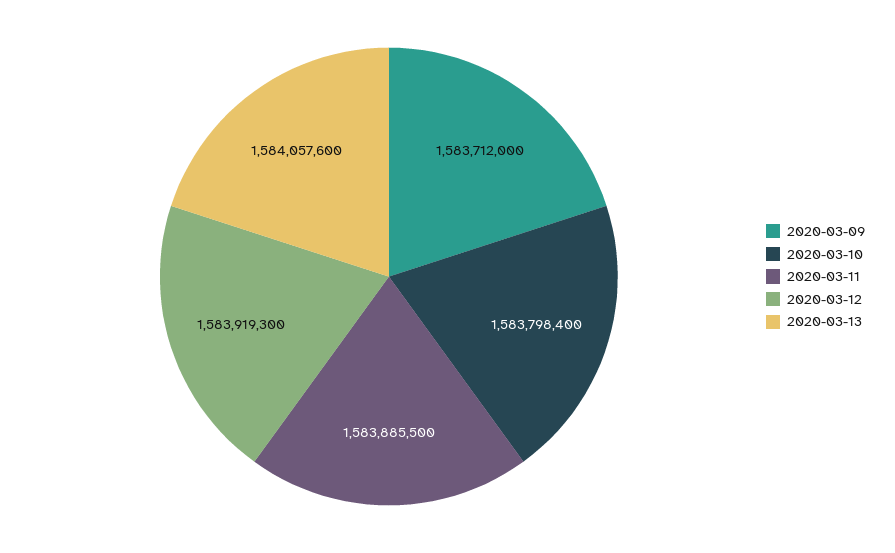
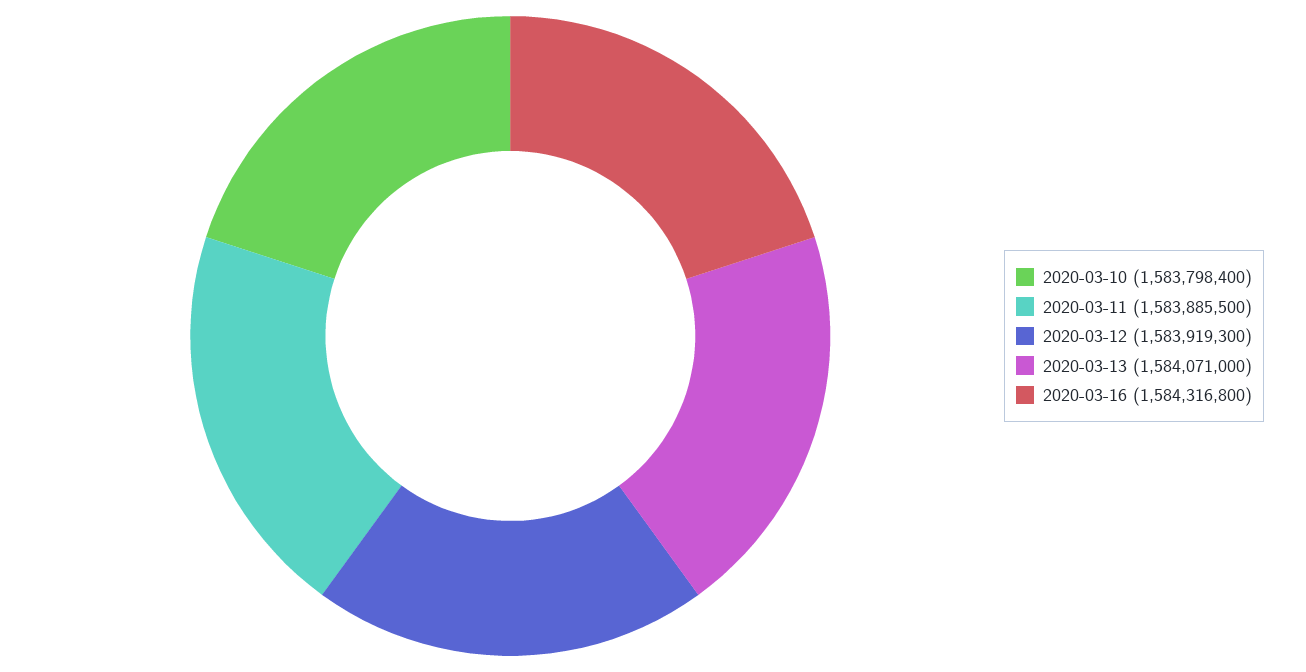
2020-03-09: 1583712000 -> none
2020-03-13: 1584057600 -> 1584071000
2020-03-16: none -> 1584316800

